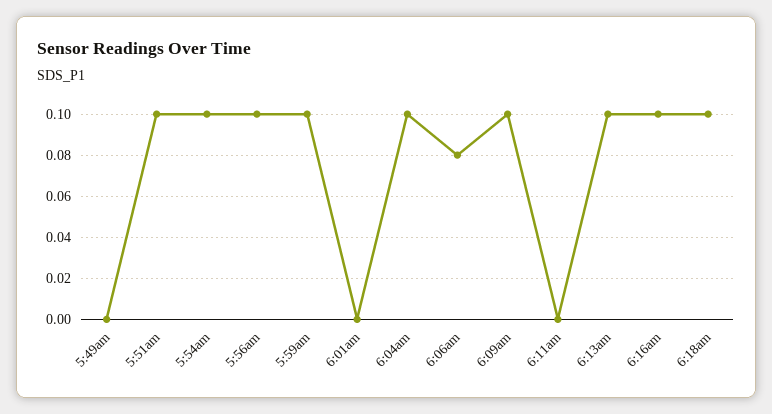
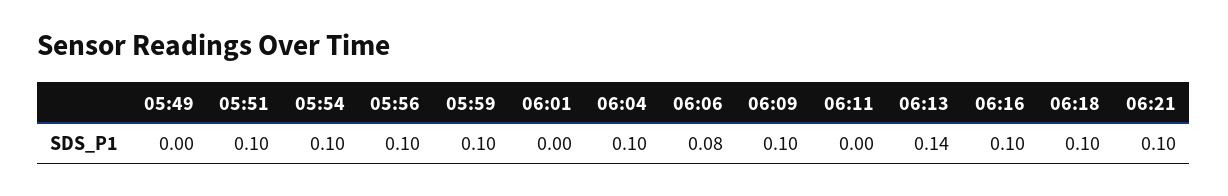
6:13am: 0.1 -> 0.14
06:21: none -> 0.1

